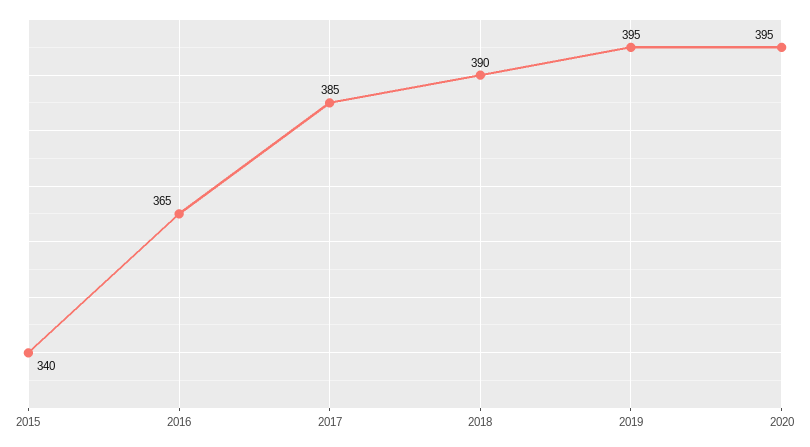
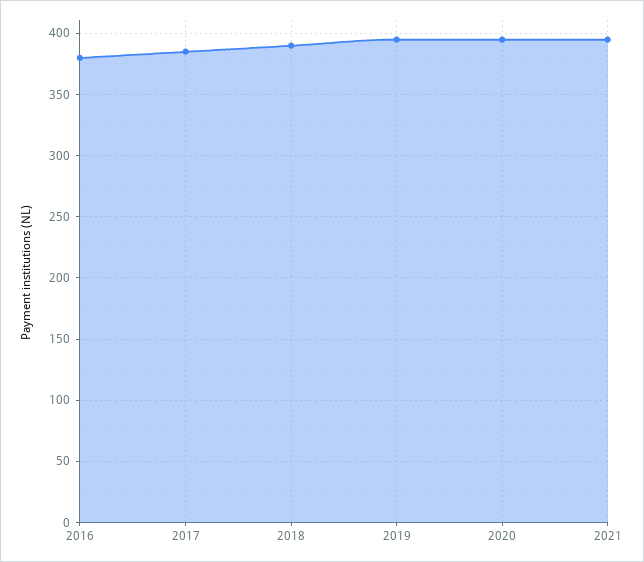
2015: 340 -> none
2016: 365 -> 380
2021: none -> 395

